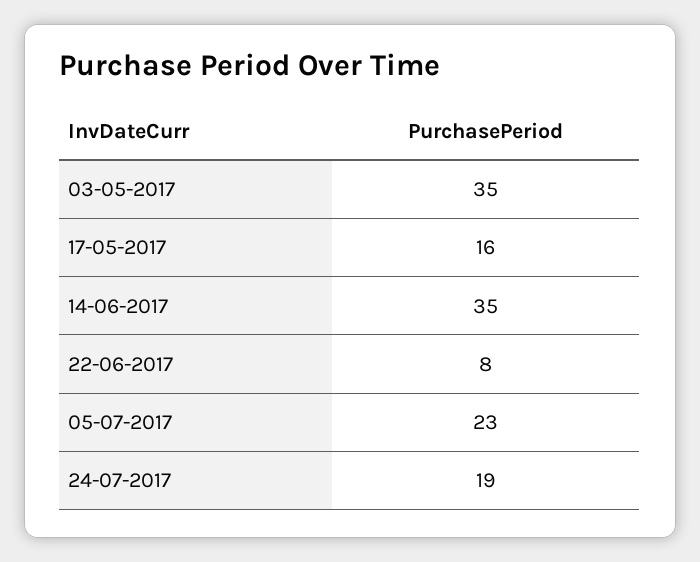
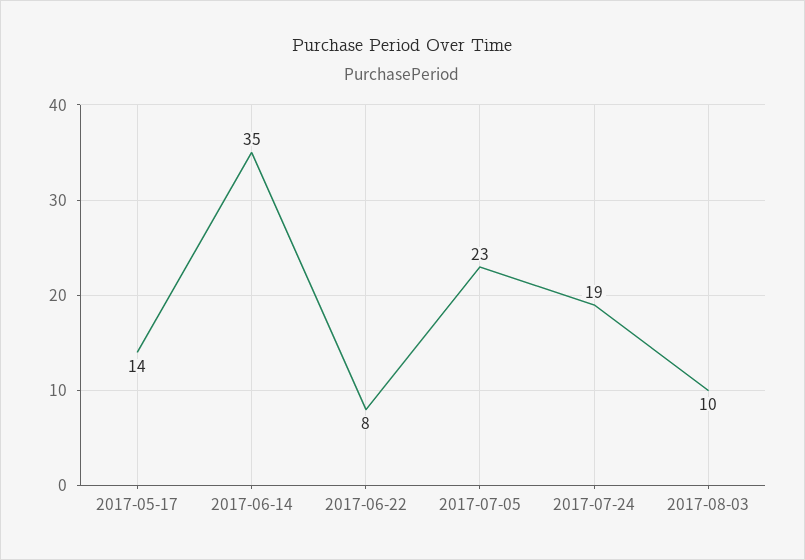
03-05-2017: 35 -> none
17-05-2017: 16 -> 14
2017-08-03: none -> 10

